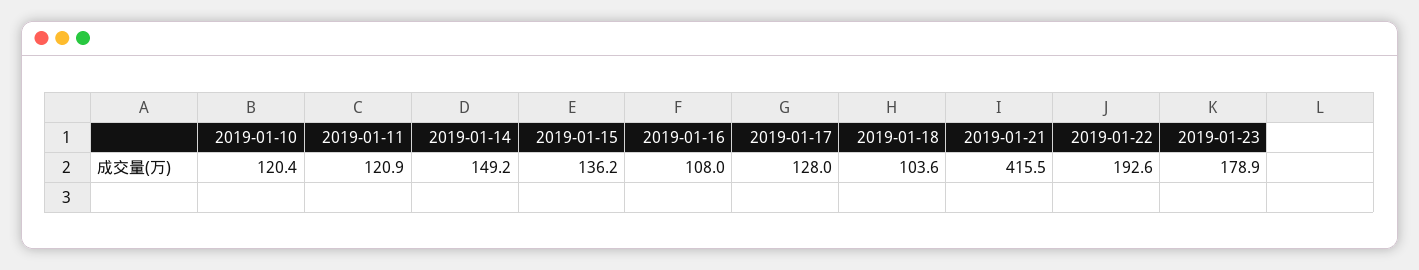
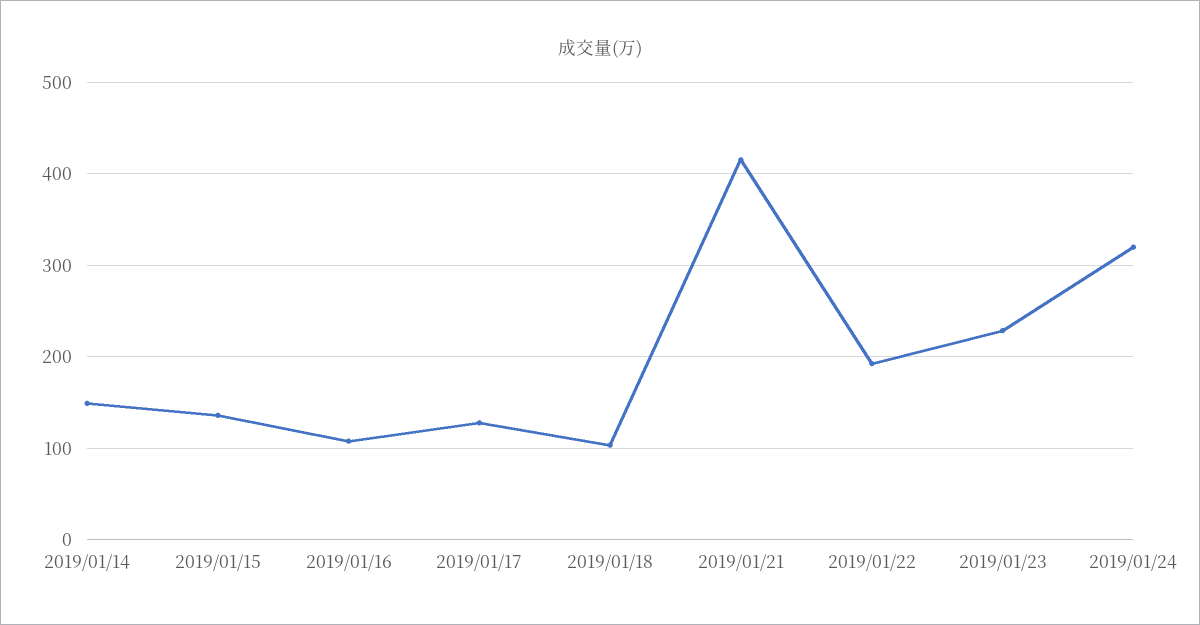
2019-01-10: 120.4 -> none
2019-01-11: 120.9 -> none
2019-01-23: 178.9 -> 230
2019/01/24: none -> 320

